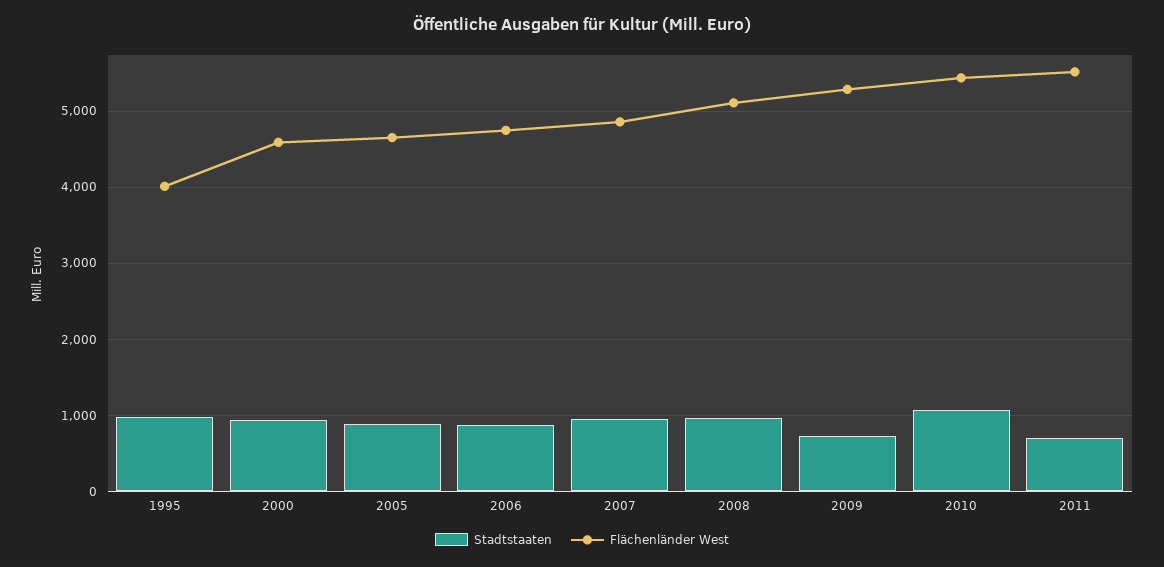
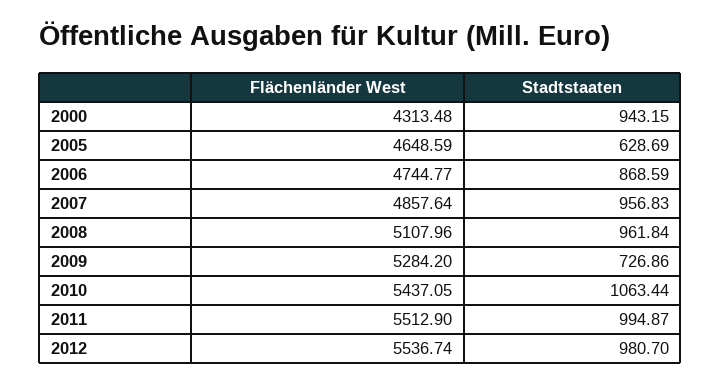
Stadtstaaten, 1995: 1000 -> none
Flächenländer West, 1995: 4000 -> none
Flächenländer West, 2000: 4600 -> 4313.48
Stadtstaaten, 2005: 900 -> 628.69
Stadtstaaten, 2011: 700 -> 994.87
Flächenländer West, 2012: none -> 5536.74
Stadtstaaten, 2012: none -> 980.7

